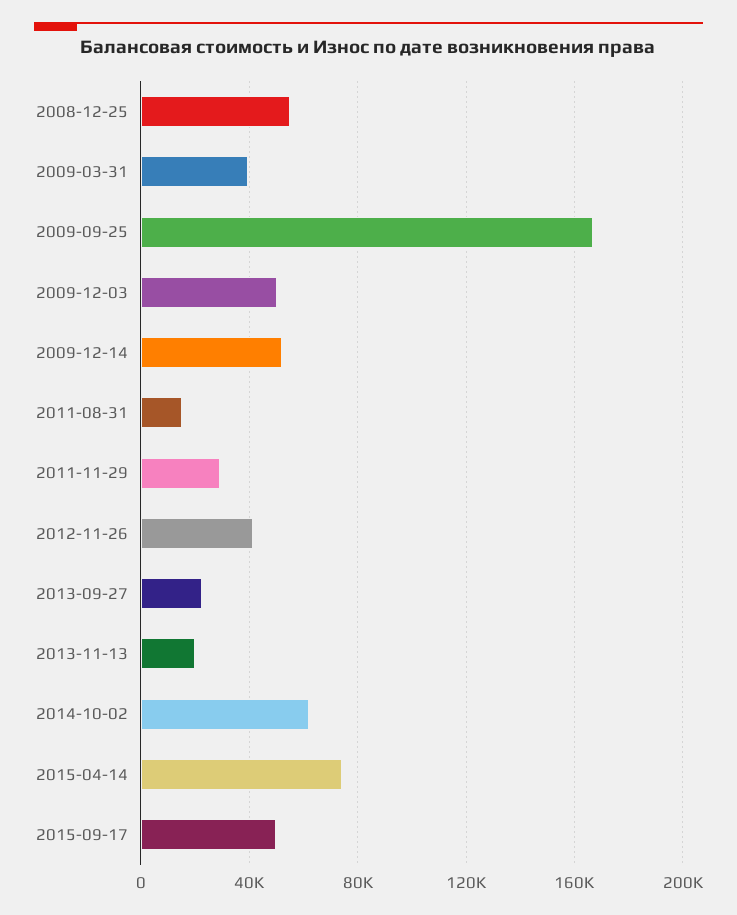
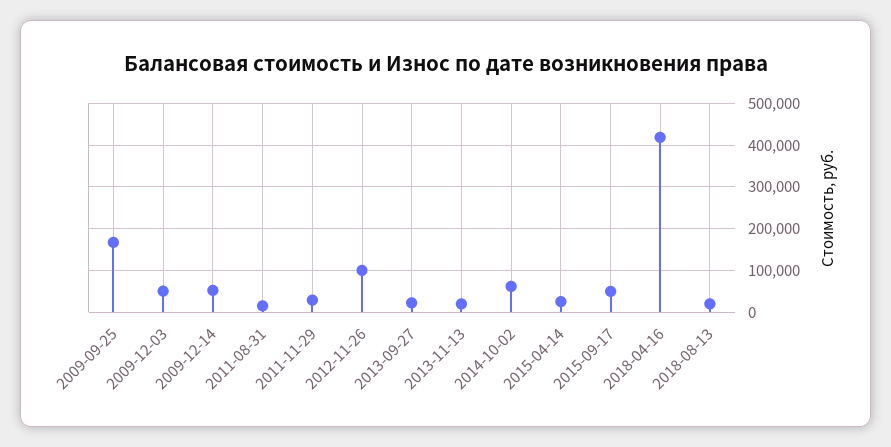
2008-12-25: 55000 -> none
2009-03-31: 40000 -> none
2012-11-26: 40000 -> 100000
2015-04-14: 75000 -> 20000
2018-04-16: none -> 420000
2018-08-13: none -> 20000

